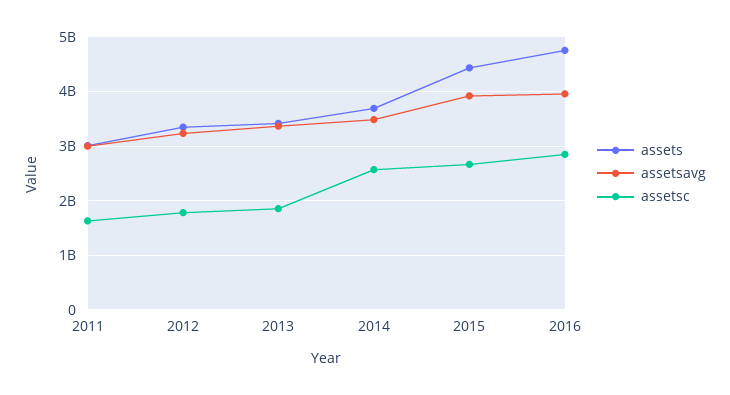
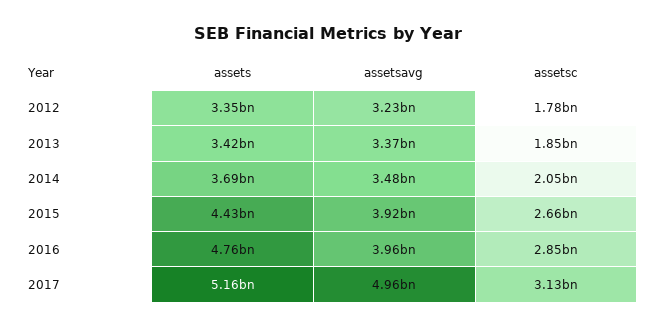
assets, 2011: 3000000000 -> none
assetsavg, 2011: 3000000000 -> none
assetsc, 2011: 1600000000 -> none
assetsc, 2014: 2600000000 -> 2050000000
assets, 2017: none -> 5160000000
assetsavg, 2017: none -> 4960000000
assetsc, 2017: none -> 3130000000

